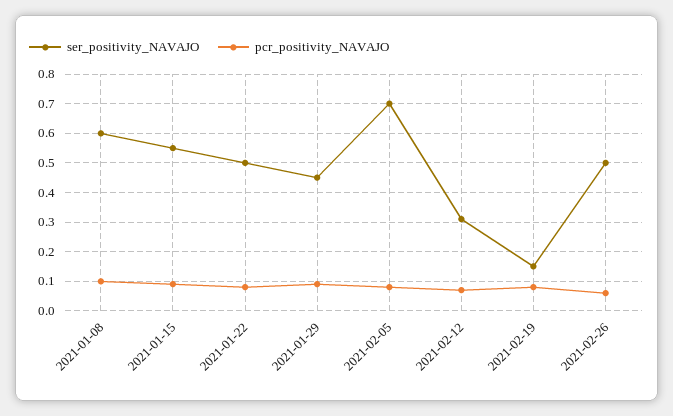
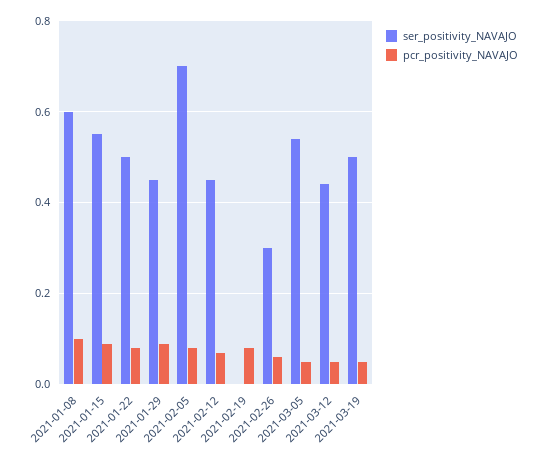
ser_positivity_NAVAJO, 2021-02-12: 0.3 -> 0.45
ser_positivity_NAVAJO, 2021-02-19: 0.15 -> 0
ser_positivity_NAVAJO, 2021-02-26: 0.5 -> 0.3
ser_positivity_NAVAJO, 2021-03-05: none -> 0.55
pcr_positivity_NAVAJO, 2021-03-05: none -> 0.05
ser_positivity_NAVAJO, 2021-03-12: none -> 0.45
pcr_positivity_NAVAJO, 2021-03-12: none -> 0.05
ser_positivity_NAVAJO, 2021-03-19: none -> 0.5
pcr_positivity_NAVAJO, 2021-03-19: none -> 0.05

